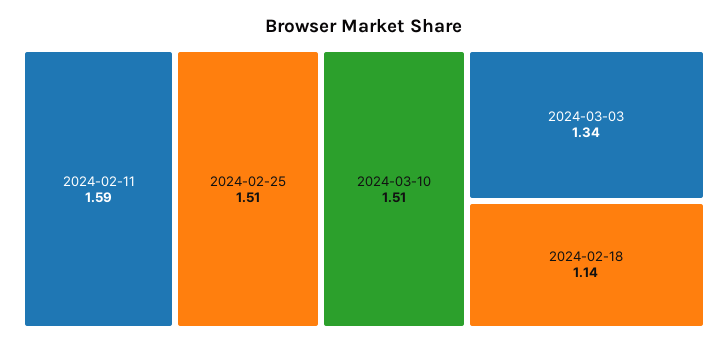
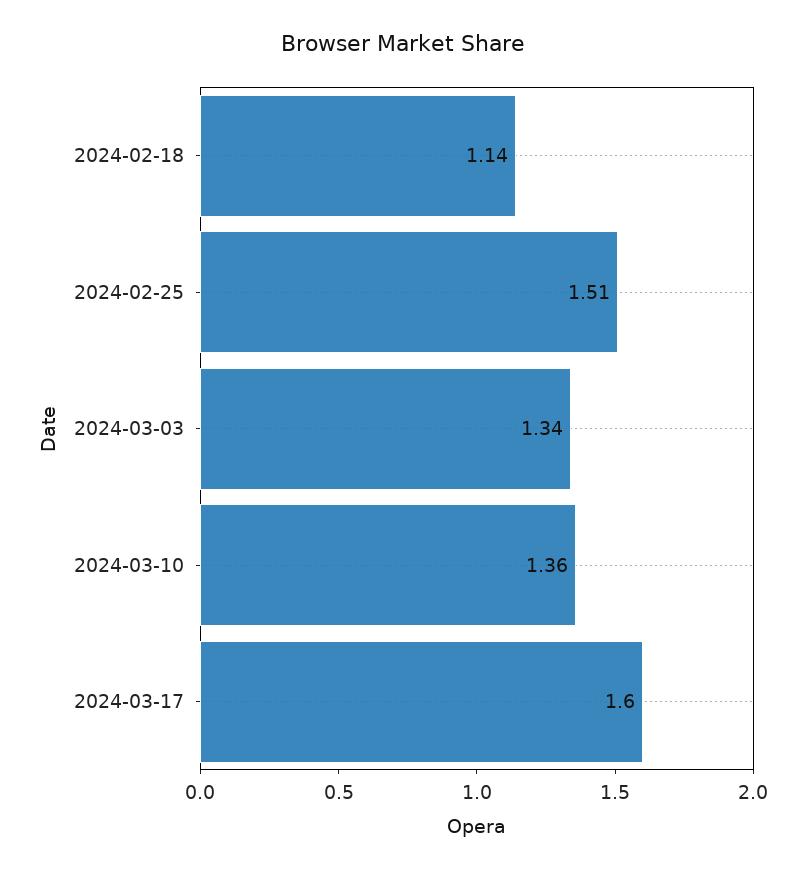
2024-02-11: 1.59 -> none
2024-03-10: 1.51 -> 1.36
2024-03-17: none -> 1.6

